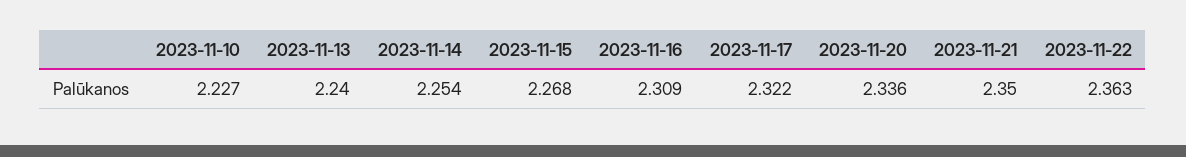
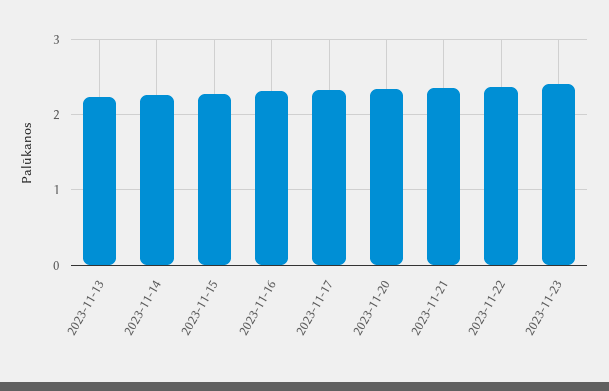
2023-11-10: 2.227 -> none
2023-11-23: none -> 2.4

